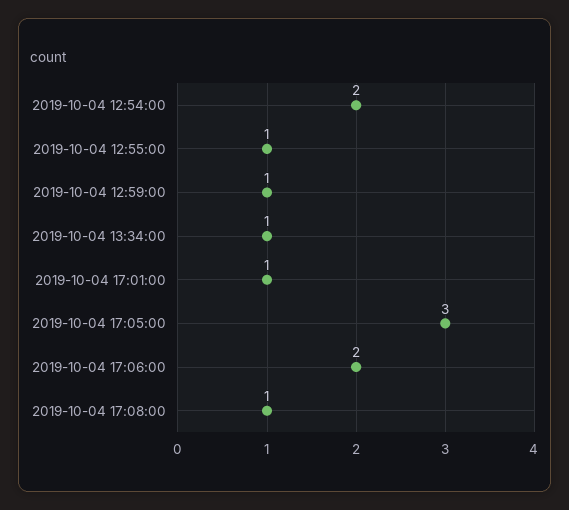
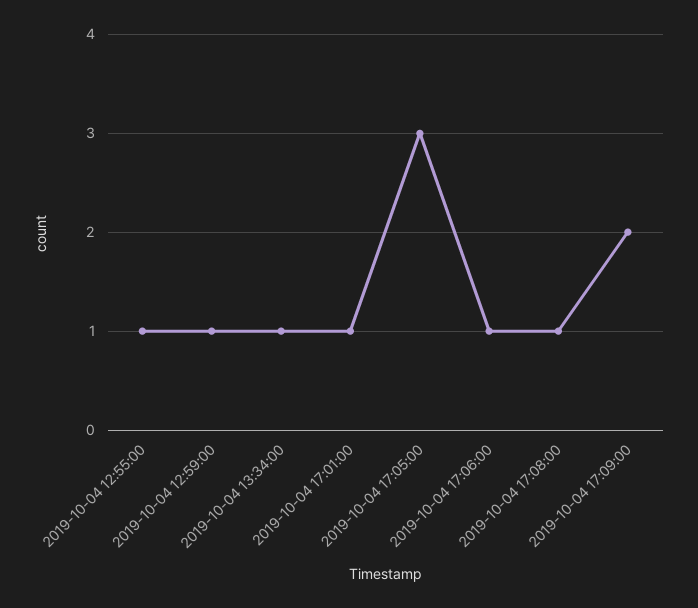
2019-10-04 12:54:00: 2 -> none
2019-10-04 17:06:00: 2 -> 1
2019-10-04 17:09:00: none -> 2

